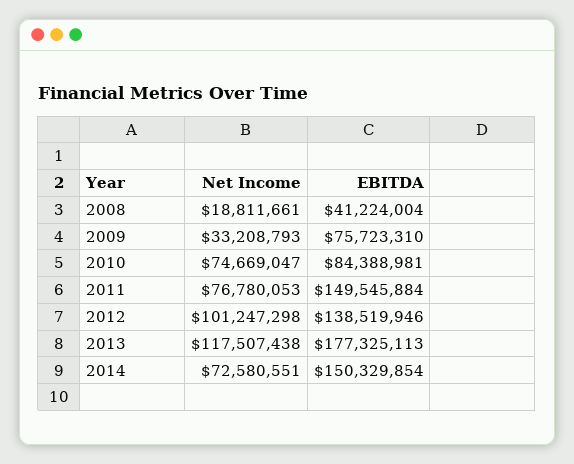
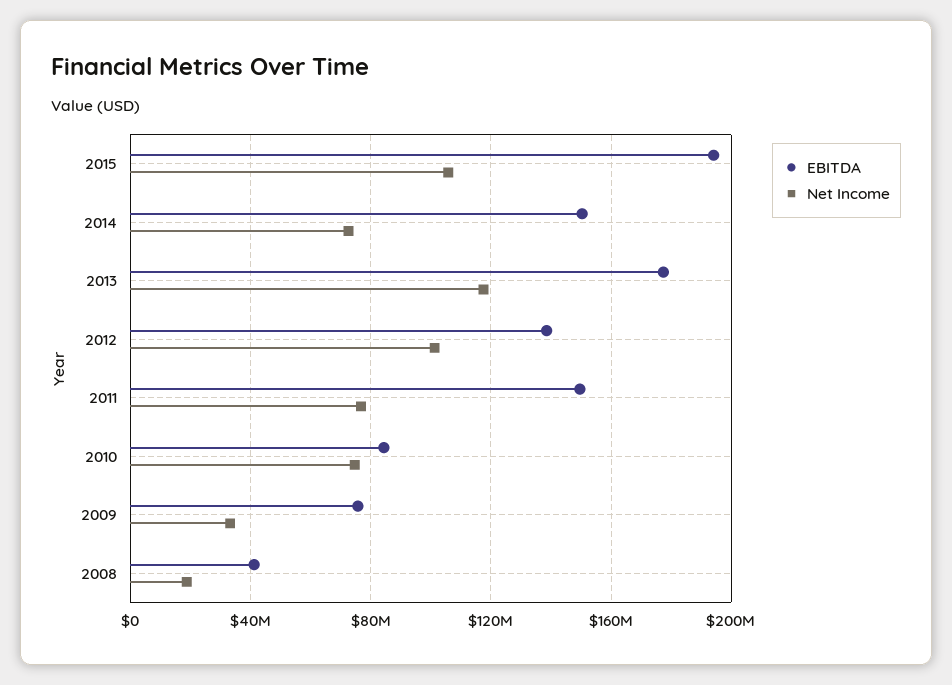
EBITDA, 2015: none -> 195000000
Net Income, 2015: none -> 105000000

